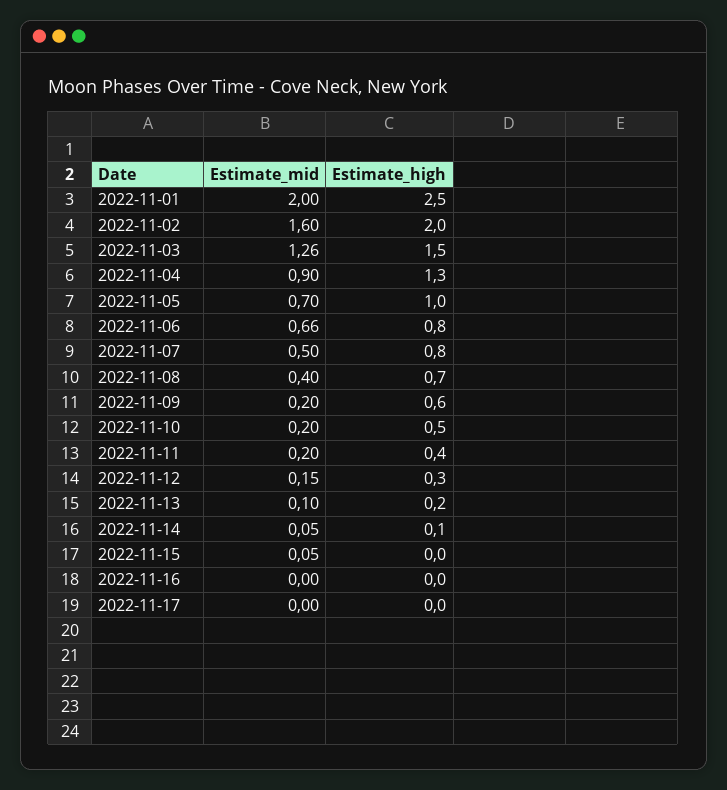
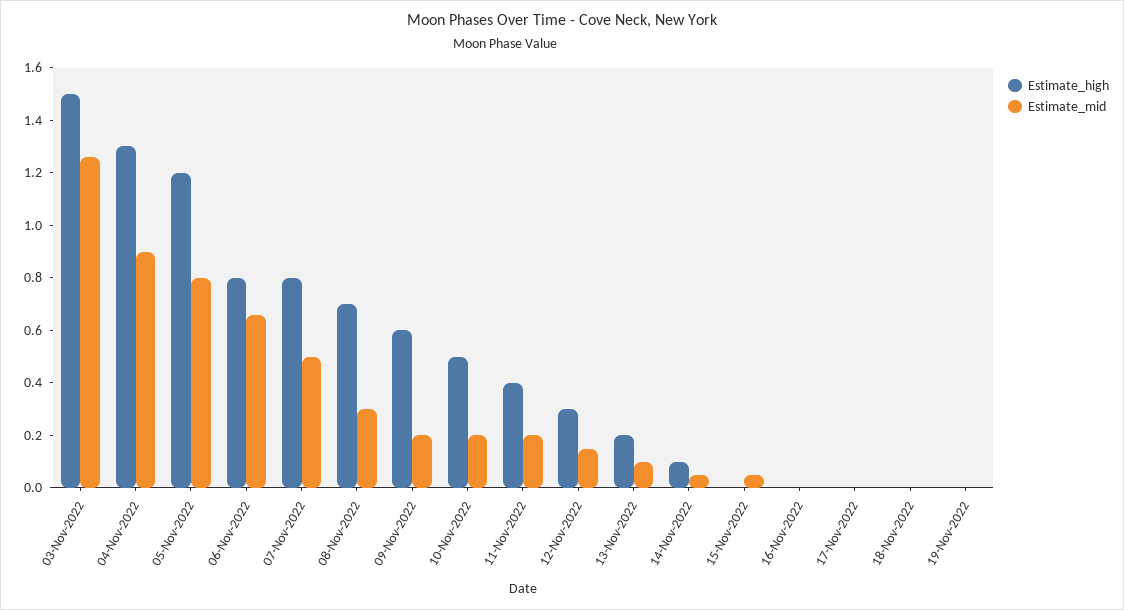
Estimate_mid, 2022-11-01: 2 -> none
Estimate_high, 2022-11-01: 2.5 -> none
Estimate_mid, 2022-11-02: 1.6 -> none
Estimate_high, 2022-11-02: 2 -> none
Estimate_mid, 2022-11-05: 0.7 -> 0.8
Estimate_high, 2022-11-05: 1 -> 1.2
Estimate_mid, 2022-11-08: 0.4 -> 0.3
Estimate_high, 18-Nov-2022: none -> 0
Estimate_mid, 18-Nov-2022: none -> 0
Estimate_high, 19-Nov-2022: none -> 0
Estimate_mid, 19-Nov-2022: none -> 0

